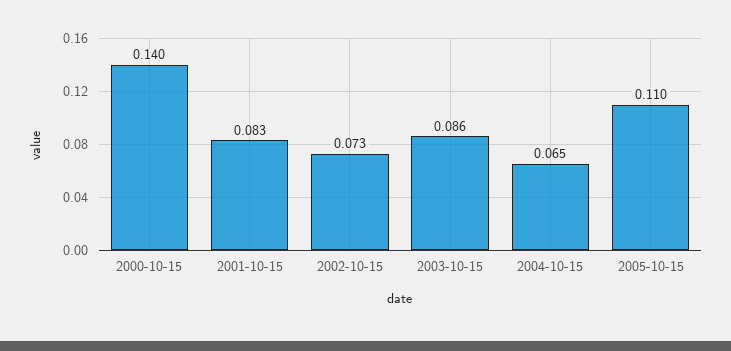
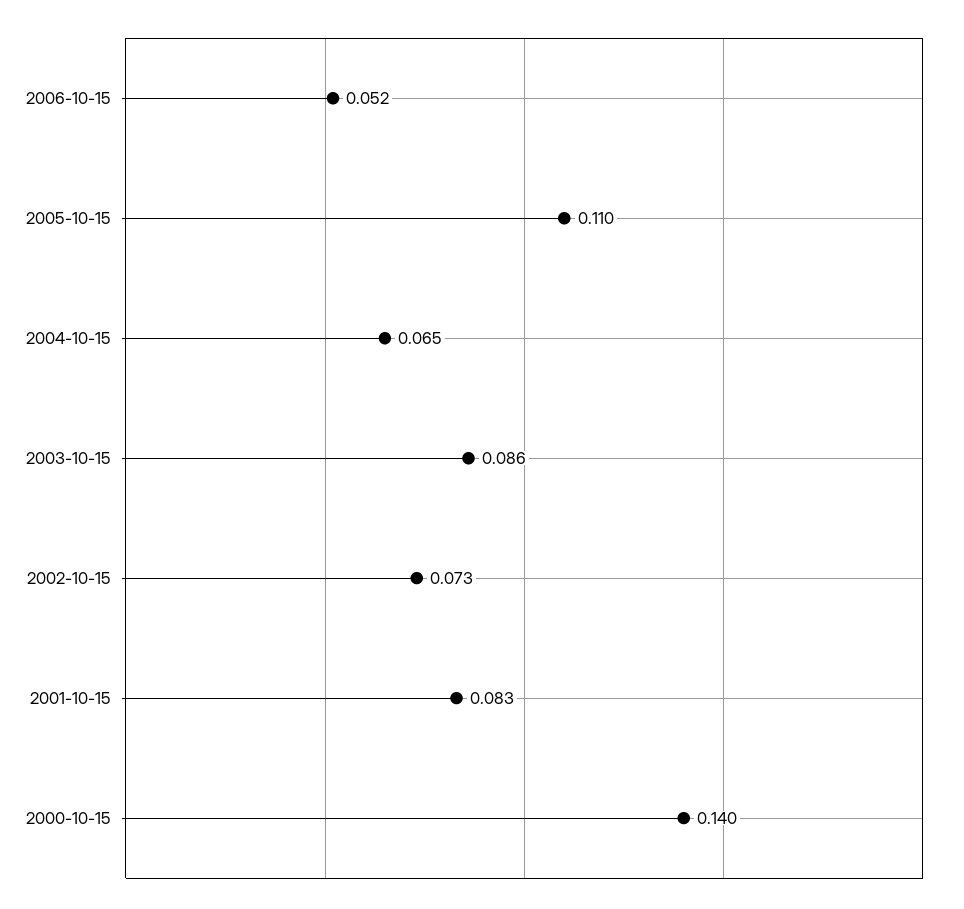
2006-10-15: none -> 0.052

